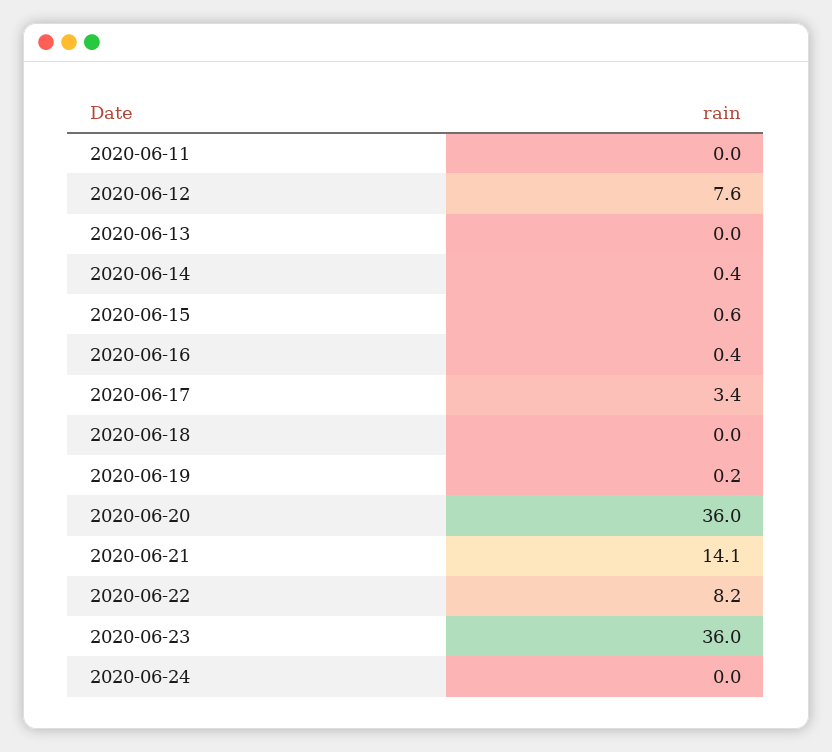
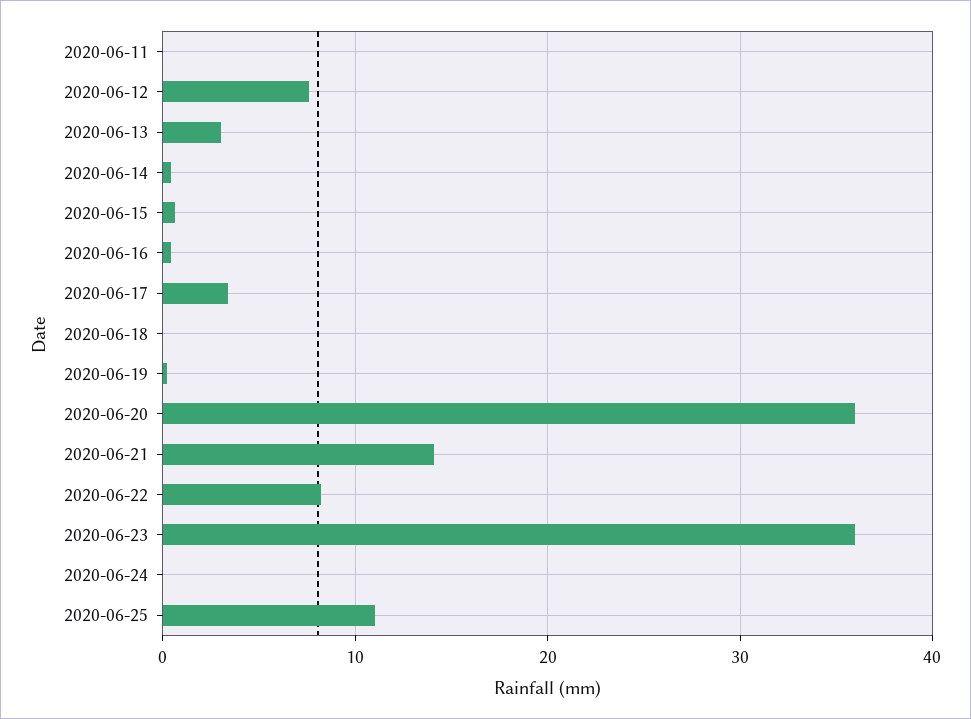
2020-06-13: 0 -> 3
2020-06-25: none -> 11

